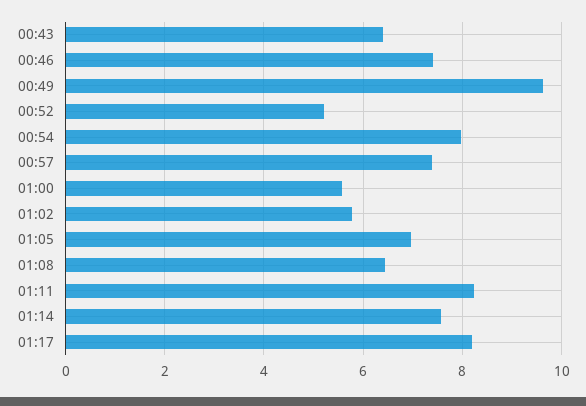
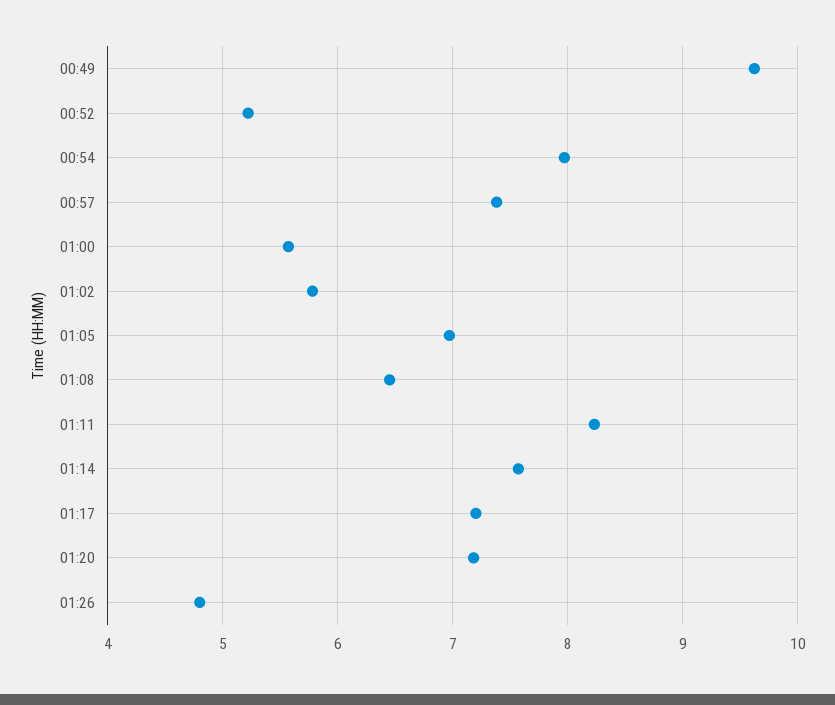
00:43: 6.4 -> none
00:46: 7.4 -> none
01:17: 8.2 -> 7.2
01:20: none -> 7.2
01:26: none -> 4.8

